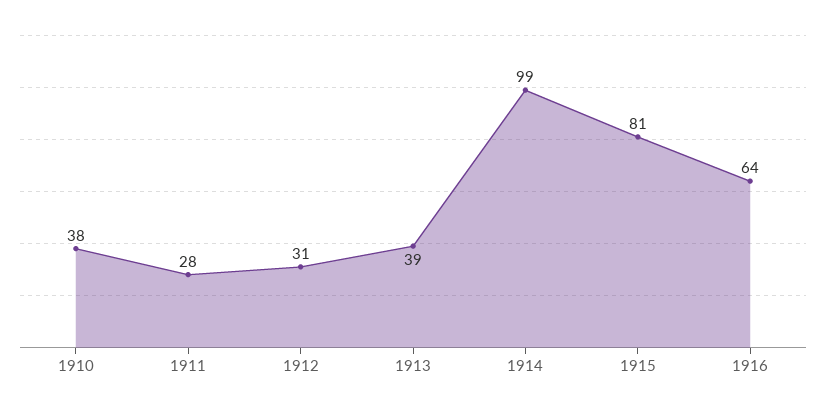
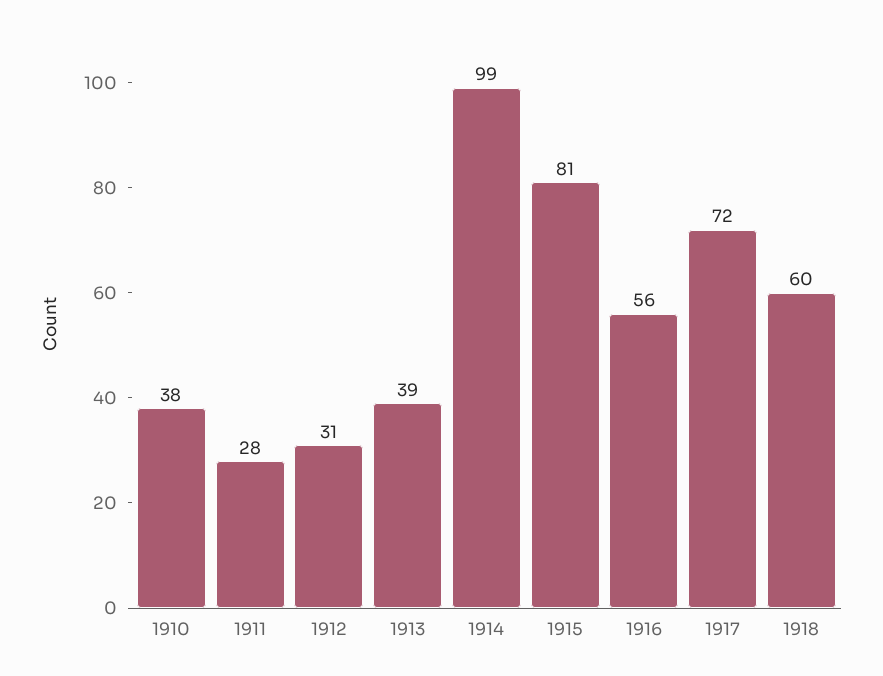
1916: 64 -> 56
1917: none -> 72
1918: none -> 60

